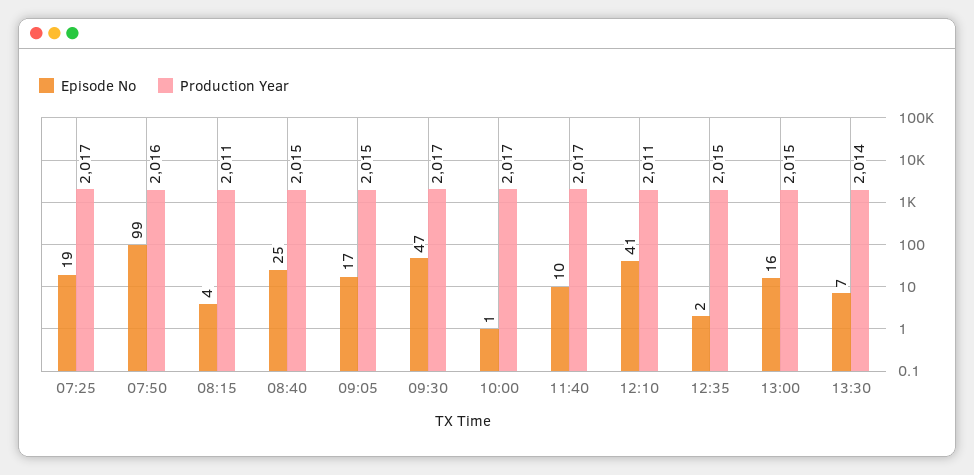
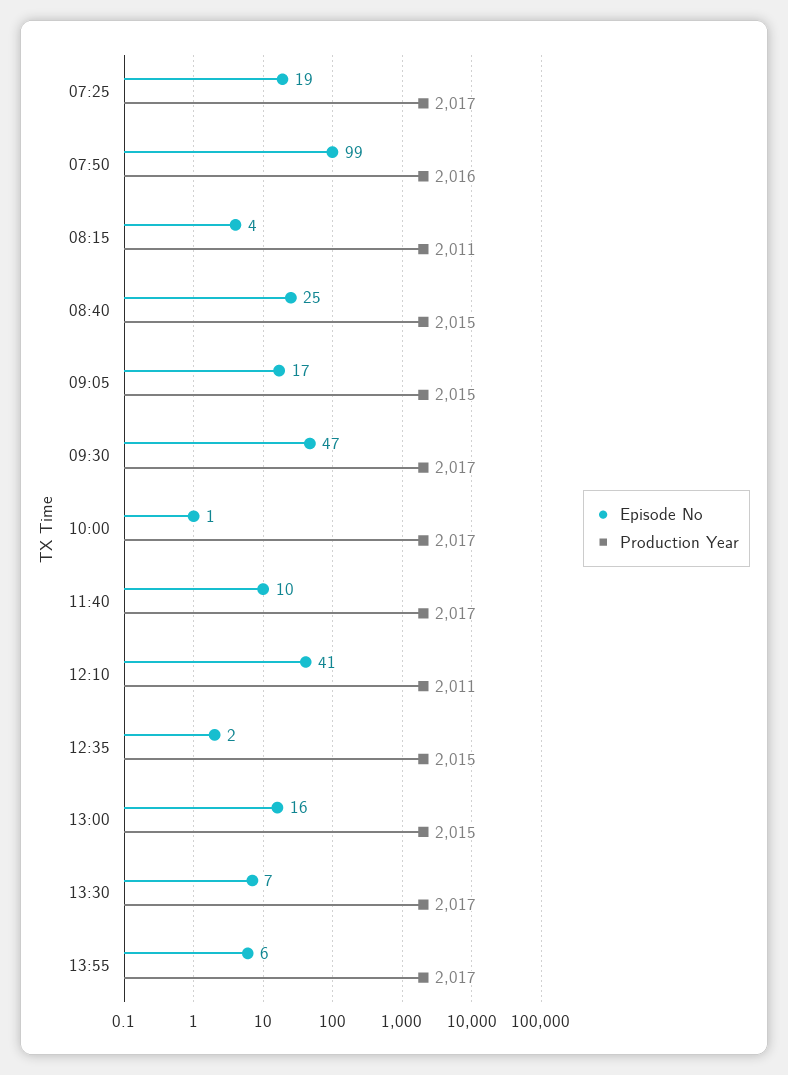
Production Year, 13:30: 2014 -> 2017
Episode No, 13:55: none -> 6
Production Year, 13:55: none -> 2017

